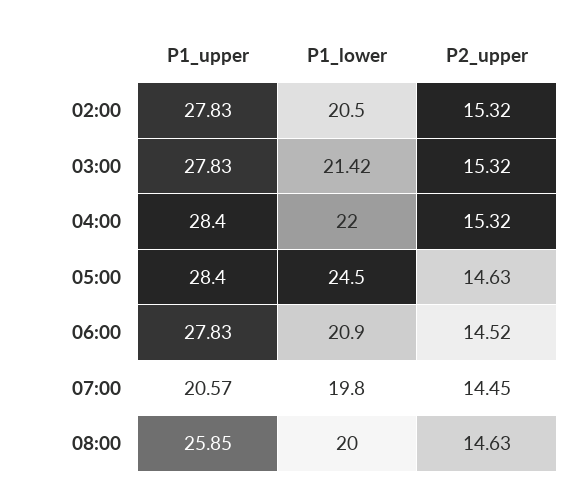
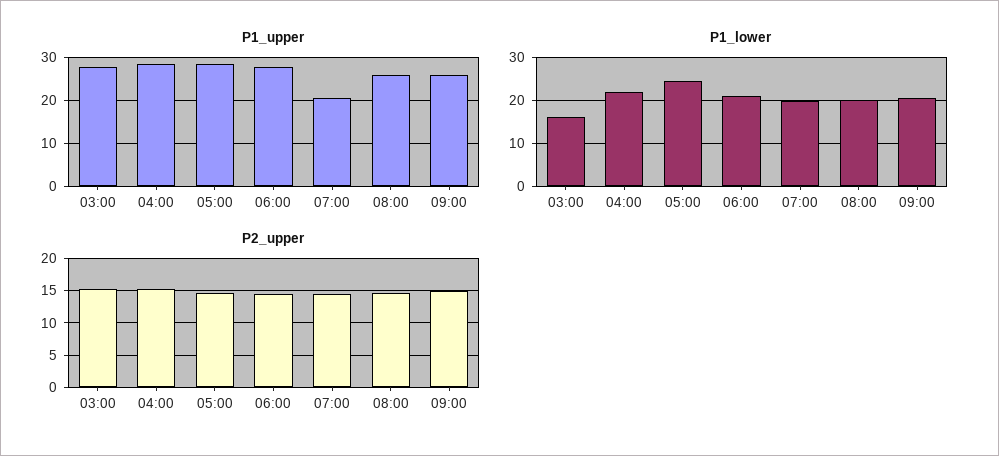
P1_upper, 02:00: 27.83 -> none
P1_lower, 02:00: 20.5 -> none
P2_upper, 02:00: 15.32 -> none
P1_lower, 03:00: 21.42 -> 16
P1_upper, 09:00: none -> 26
P1_lower, 09:00: none -> 20
P2_upper, 09:00: none -> 15

